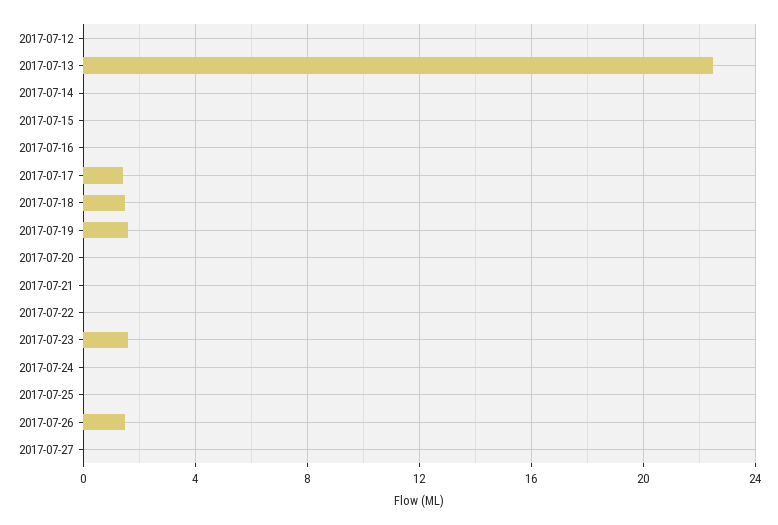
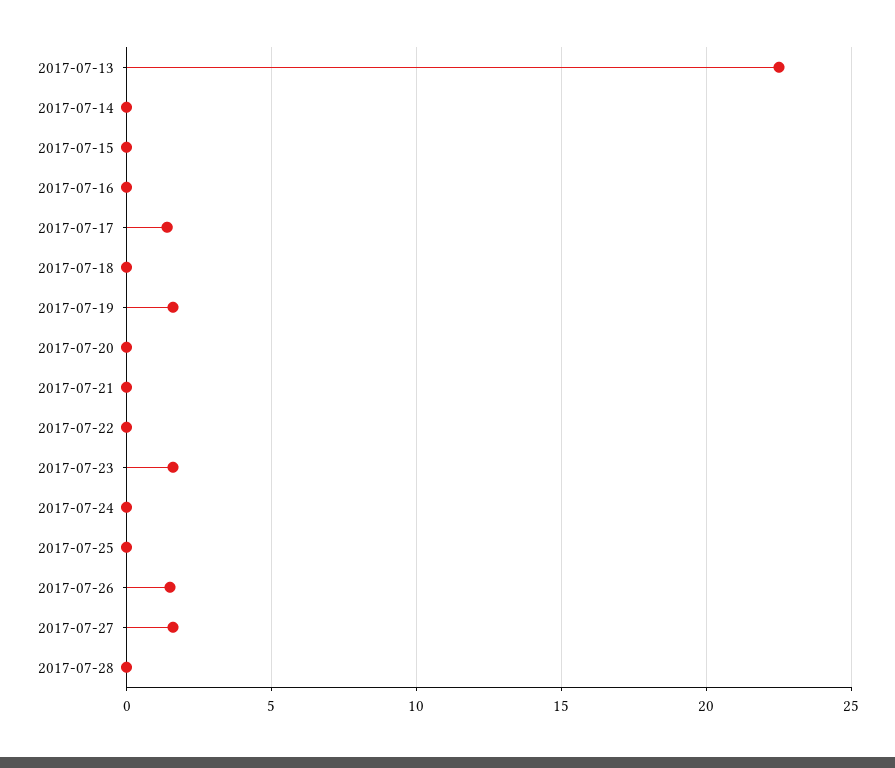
2017-07-12: 0 -> none
2017-07-18: 1.5 -> 0
2017-07-27: 0 -> 1.5
2017-07-28: none -> 0

